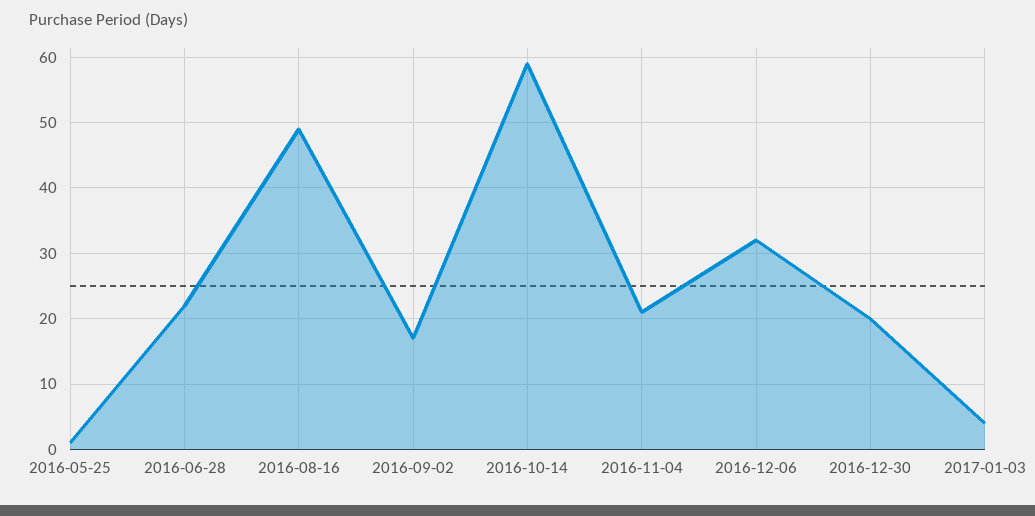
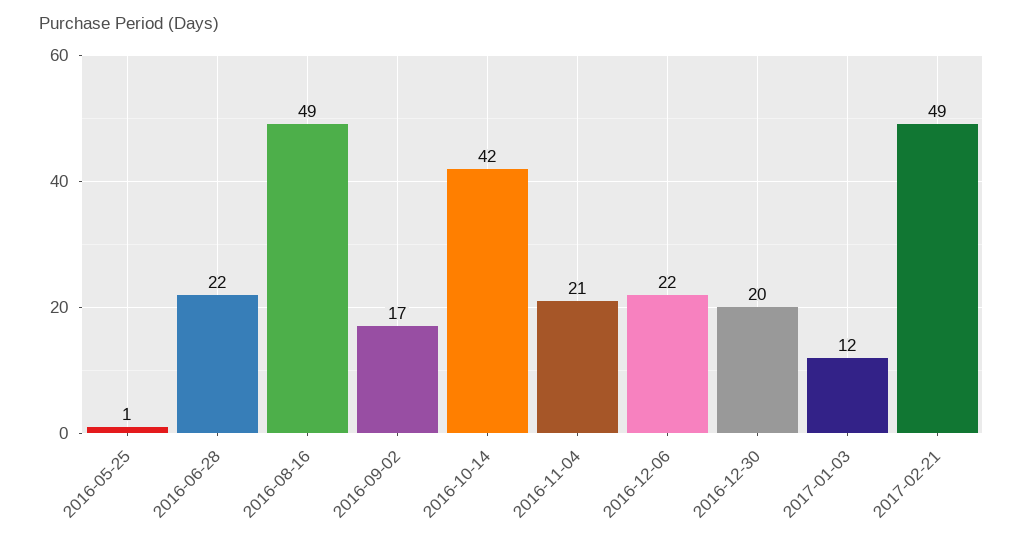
2016-10-14: 59 -> 42
2016-12-06: 32 -> 22
2017-01-03: 4 -> 12
2017-02-21: none -> 49

